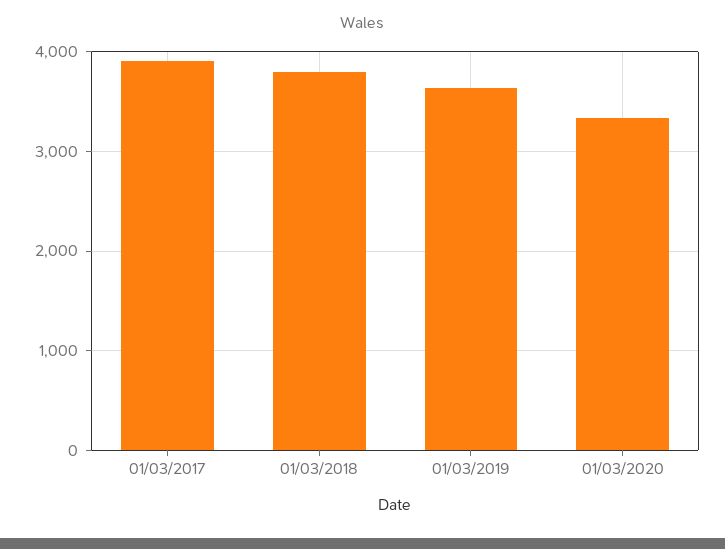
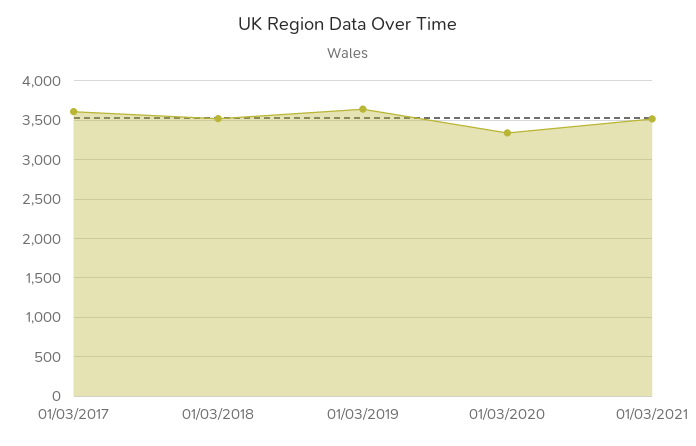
01/03/2017: 3900 -> 3600
01/03/2018: 3800 -> 3500
01/03/2021: none -> 3500

